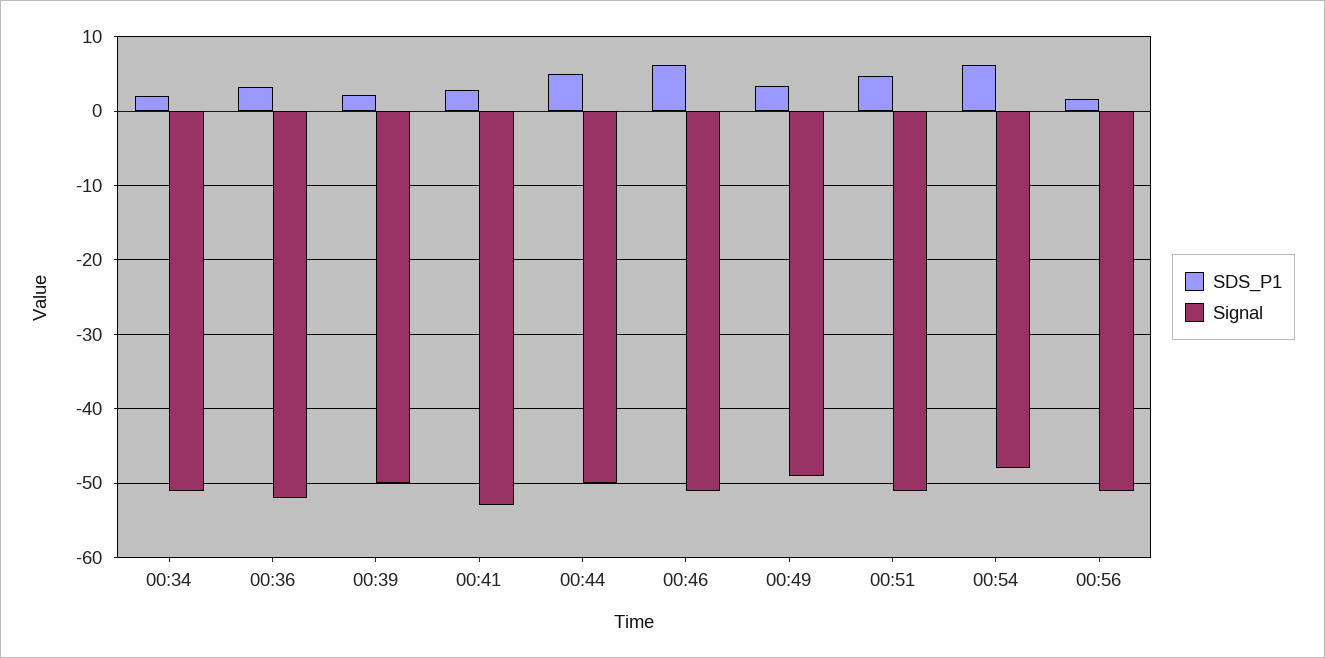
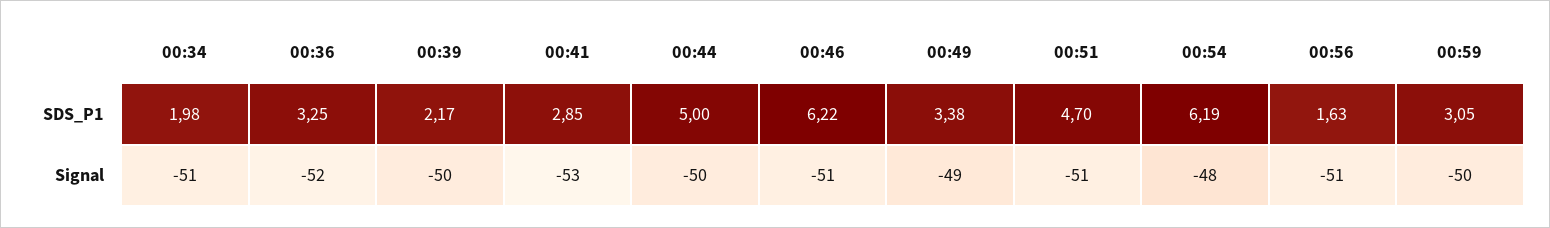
SDS_P1, 00:59: none -> 3.05
Signal, 00:59: none -> -50

